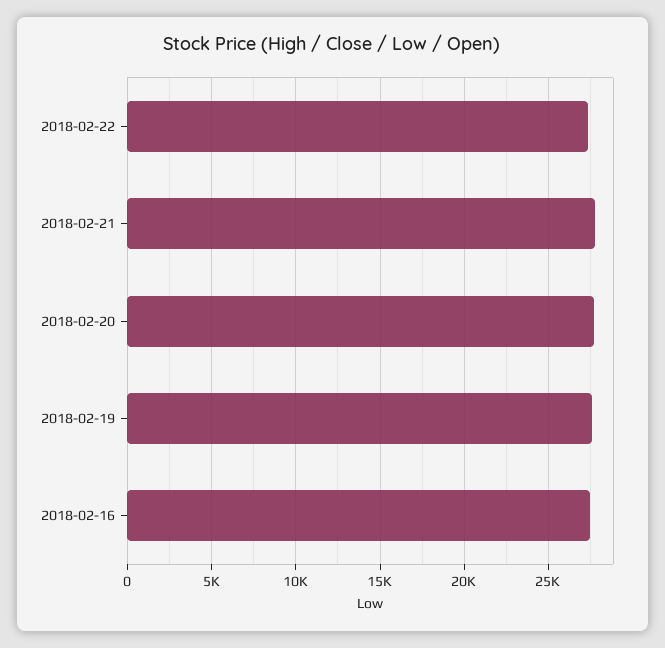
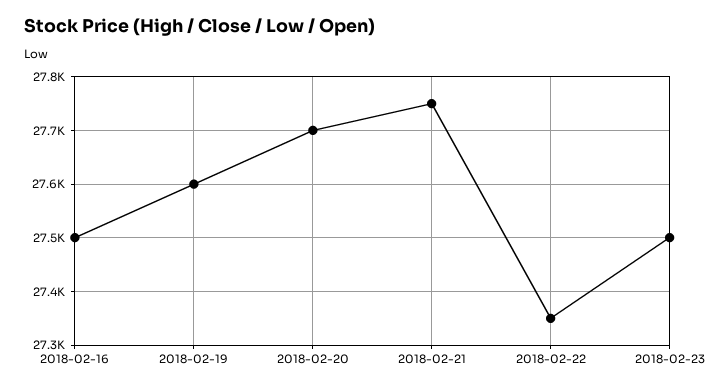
2018-02-23: none -> 27500

